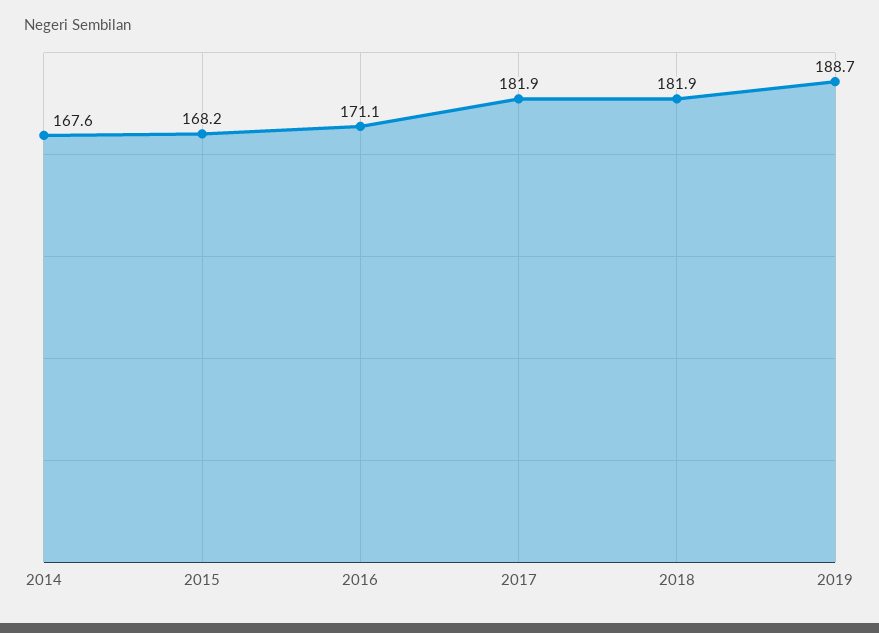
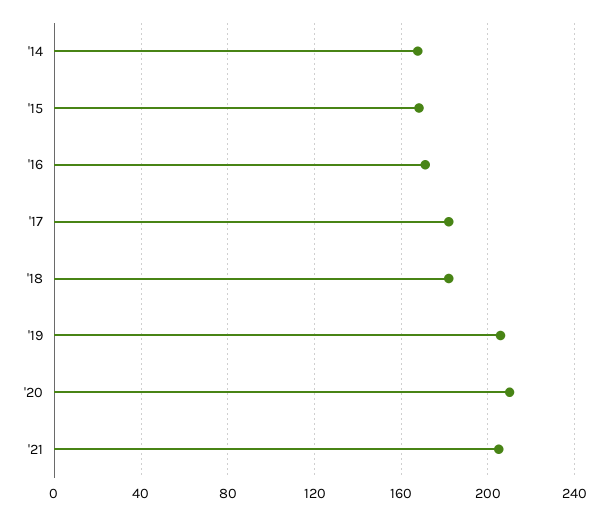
2019: 188.7 -> 205
'20: none -> 210
'21: none -> 205

